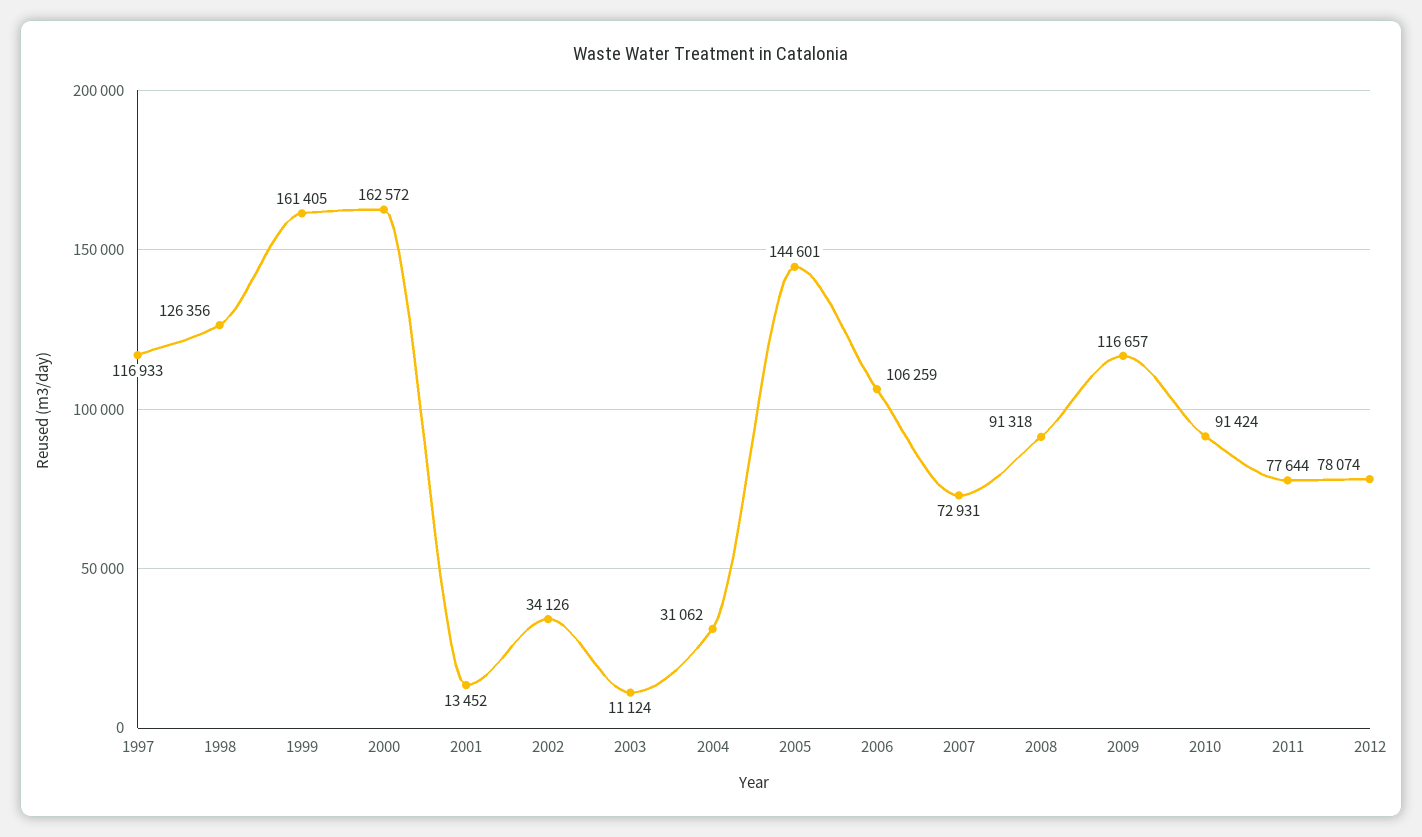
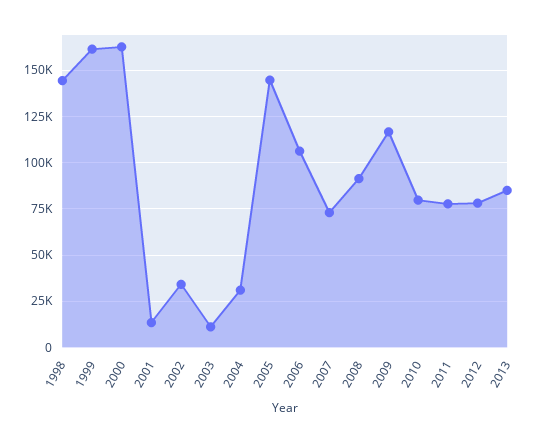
1997: 116933 -> none
1998: 126356 -> 145000
2010: 91424 -> 80000
2013: none -> 85000

